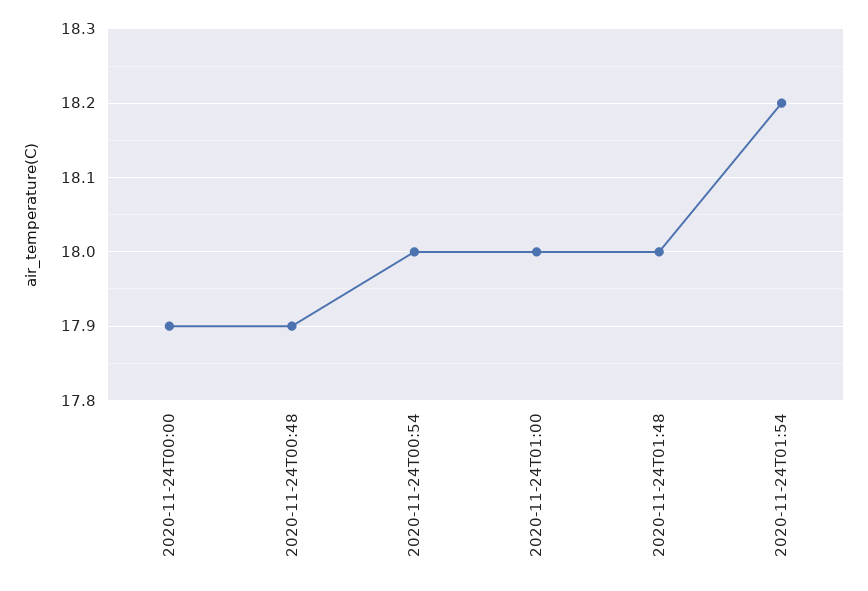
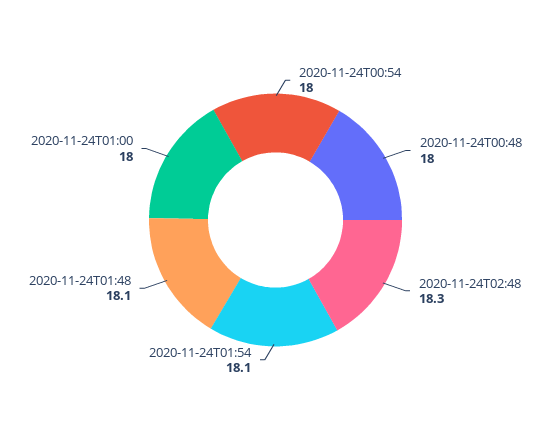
2020-11-24T00:00: 17.9 -> none
2020-11-24T00:48: 17.9 -> 18
2020-11-24T01:48: 18 -> 18.1
2020-11-24T01:54: 18.2 -> 18.1
2020-11-24T02:48: none -> 18.3

